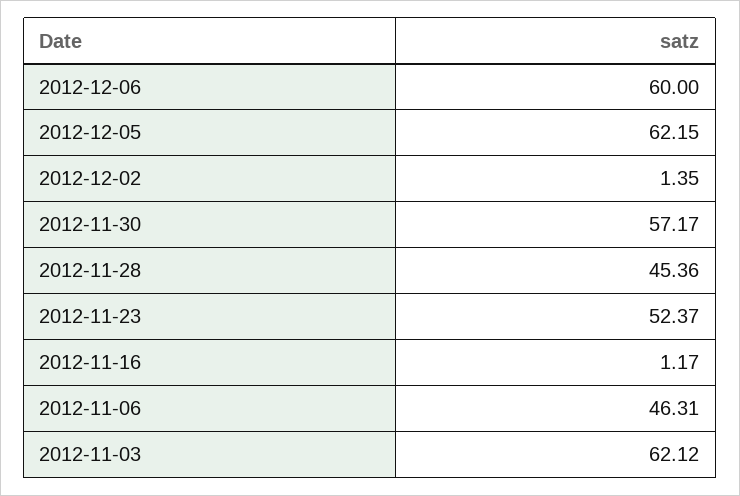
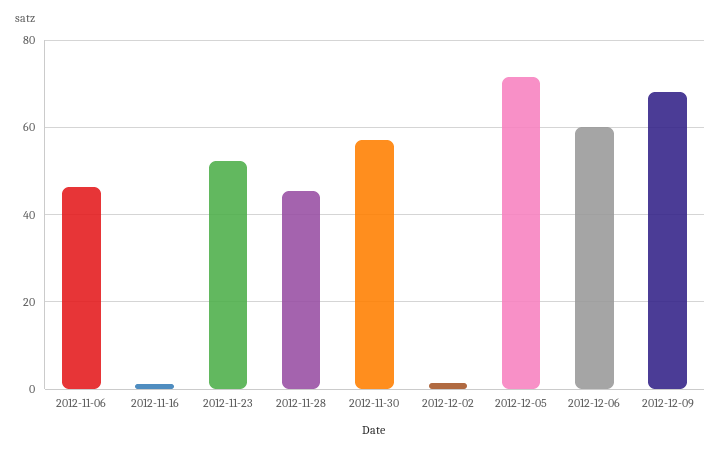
2012-12-05: 62.15 -> 72
2012-11-03: 62.12 -> none
2012-12-09: none -> 68

